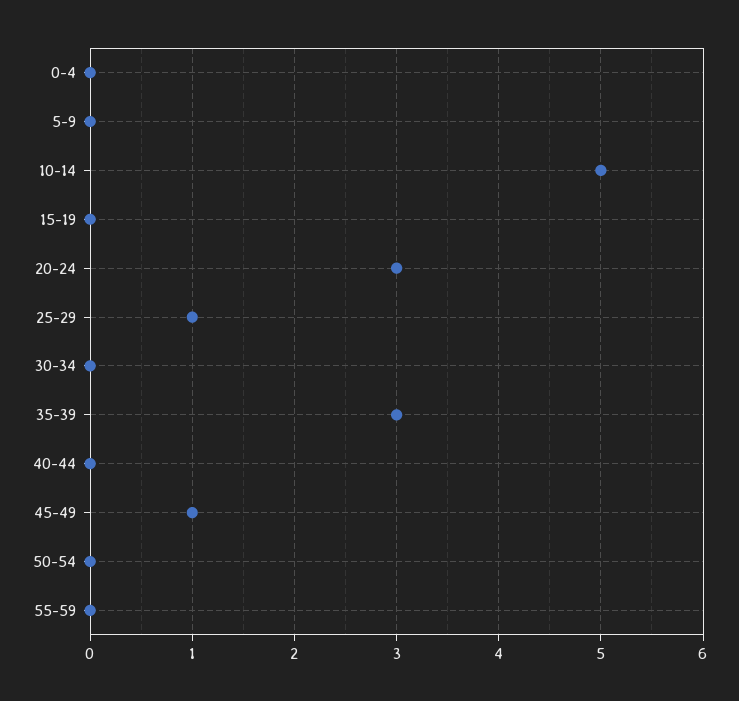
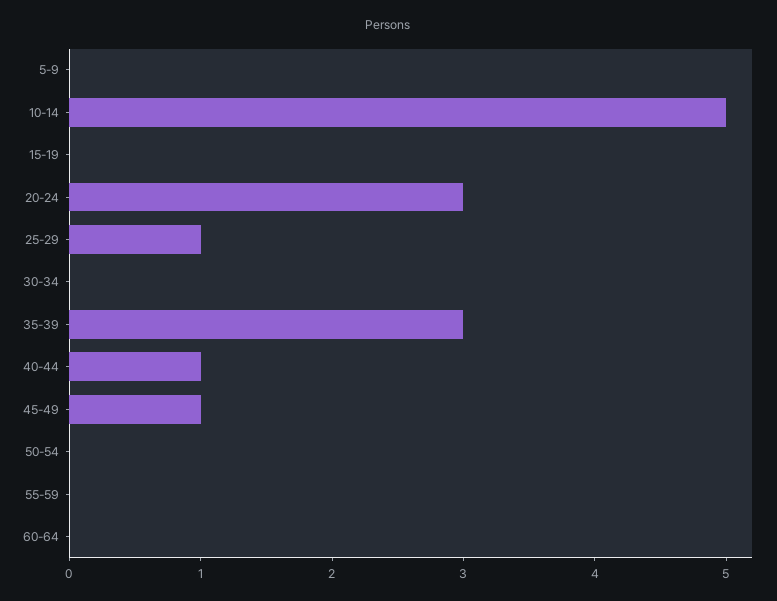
0-4: 0 -> none
40-44: 0 -> 1
60-64: none -> 0

